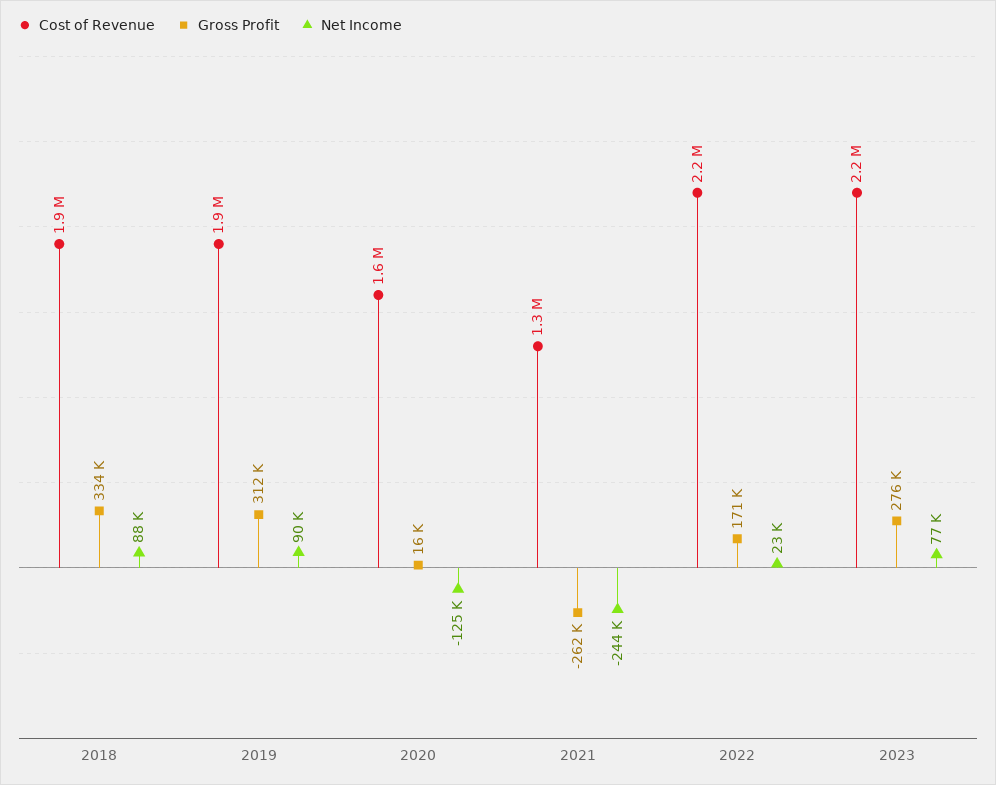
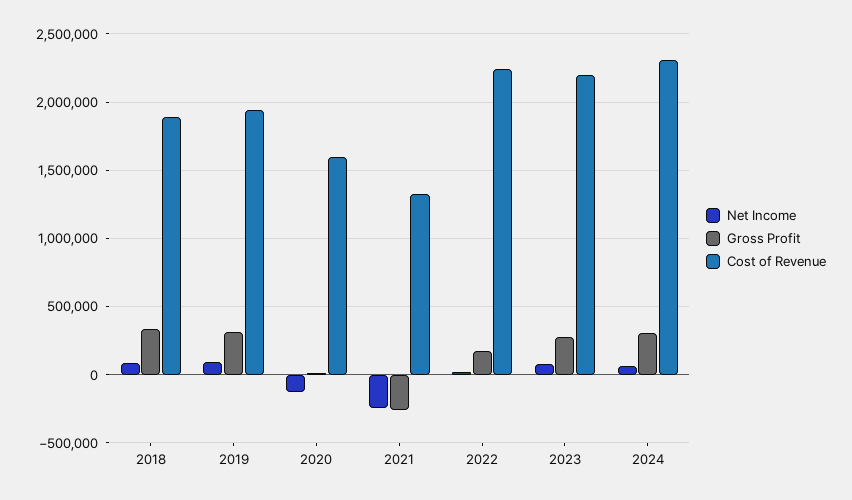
Net Income, 2024: none -> 50000
Gross Profit, 2024: none -> 300000
Cost of Revenue, 2024: none -> 2300000

